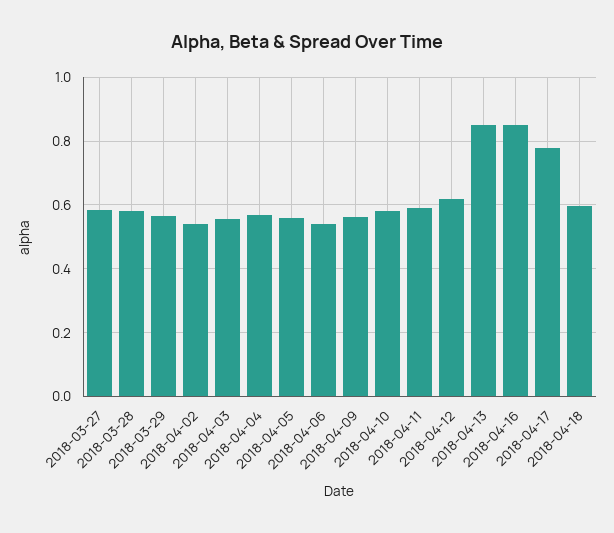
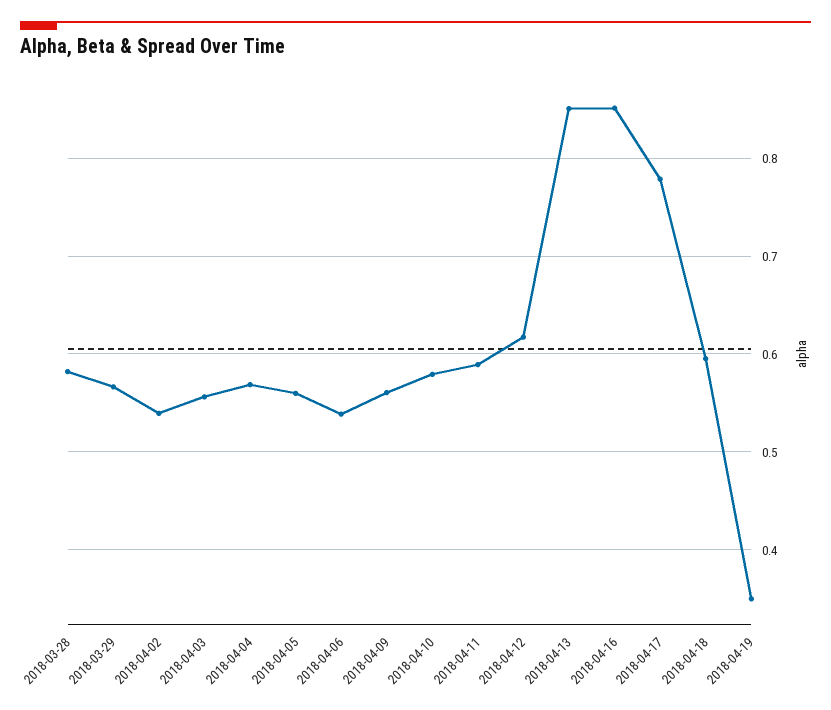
2018-03-27: 0.58 -> none
2018-04-19: none -> 0.35

